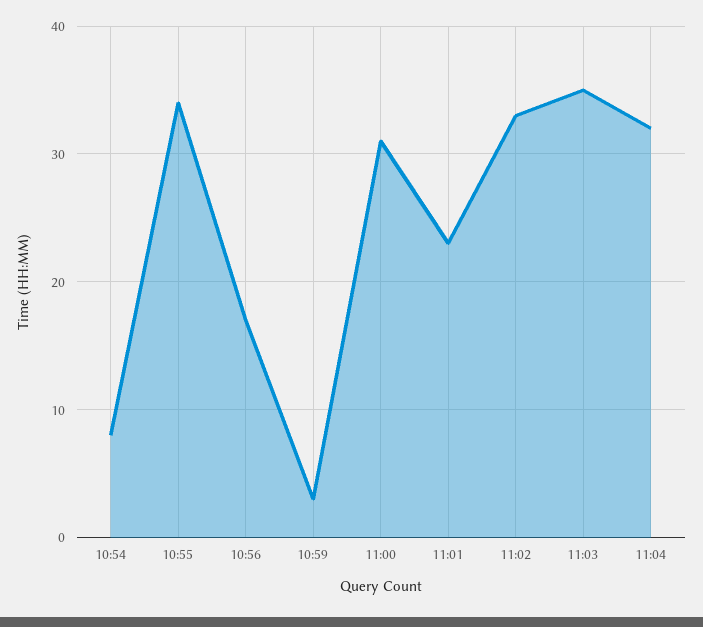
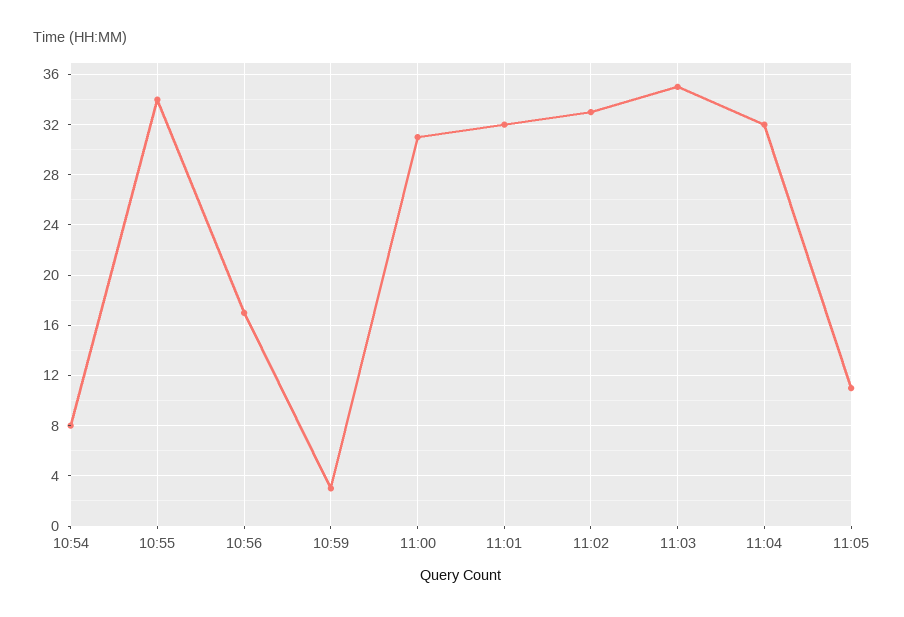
11:01: 23 -> 32
11:05: none -> 11

